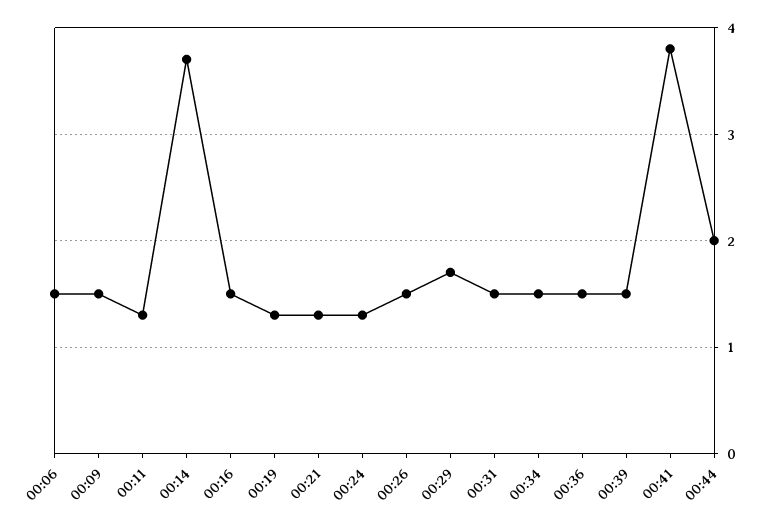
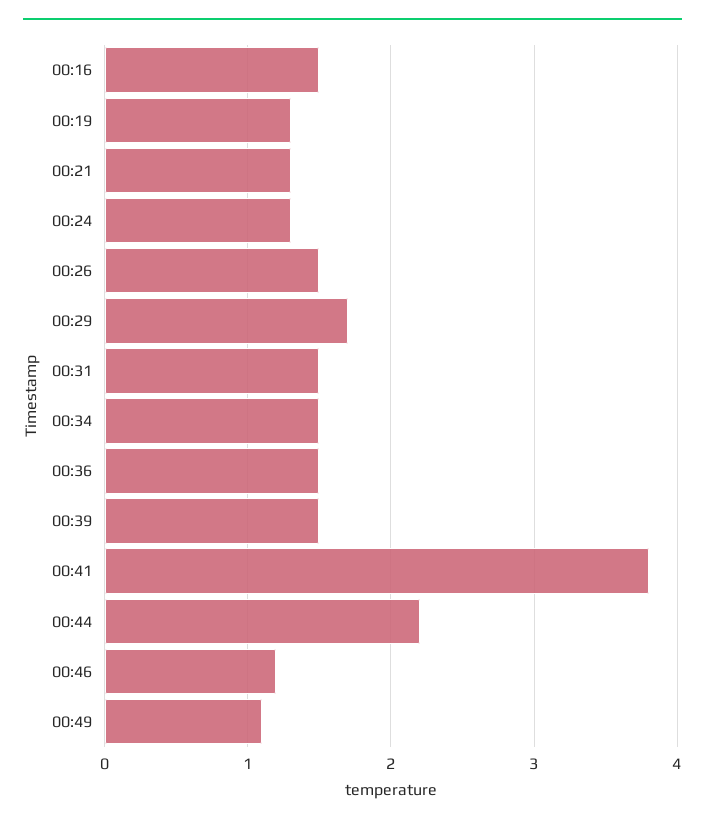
00:06: 1.5 -> none
00:09: 1.5 -> none
00:11: 1.3 -> none
00:14: 3.7 -> none
00:44: 2 -> 2.2
00:46: none -> 1.2
00:49: none -> 1.1

